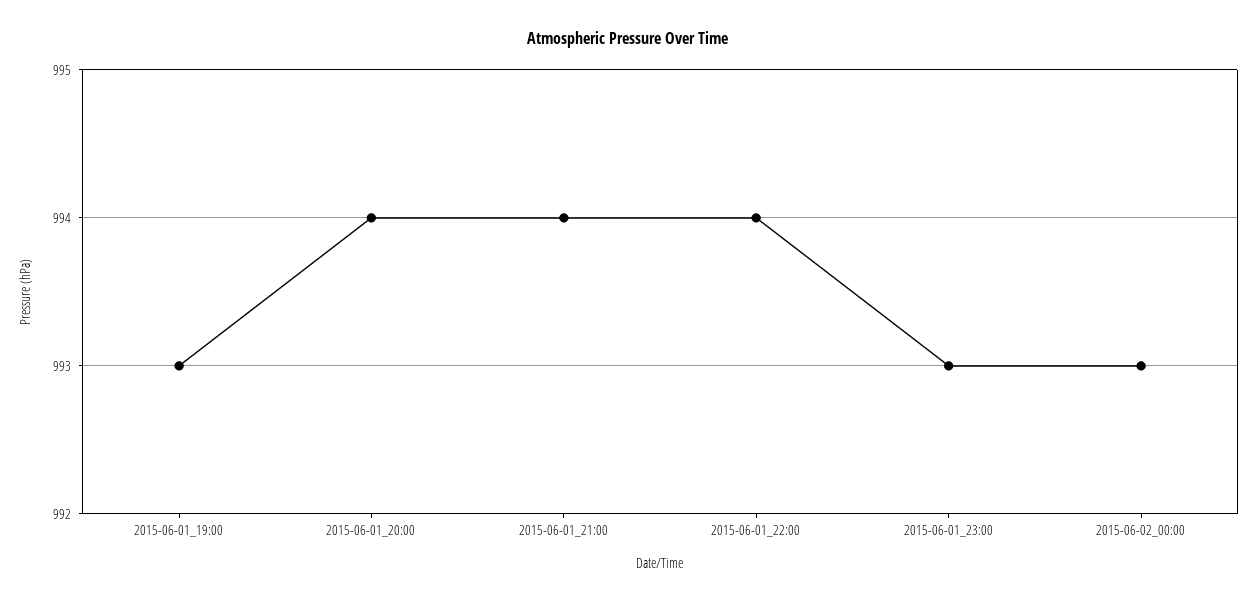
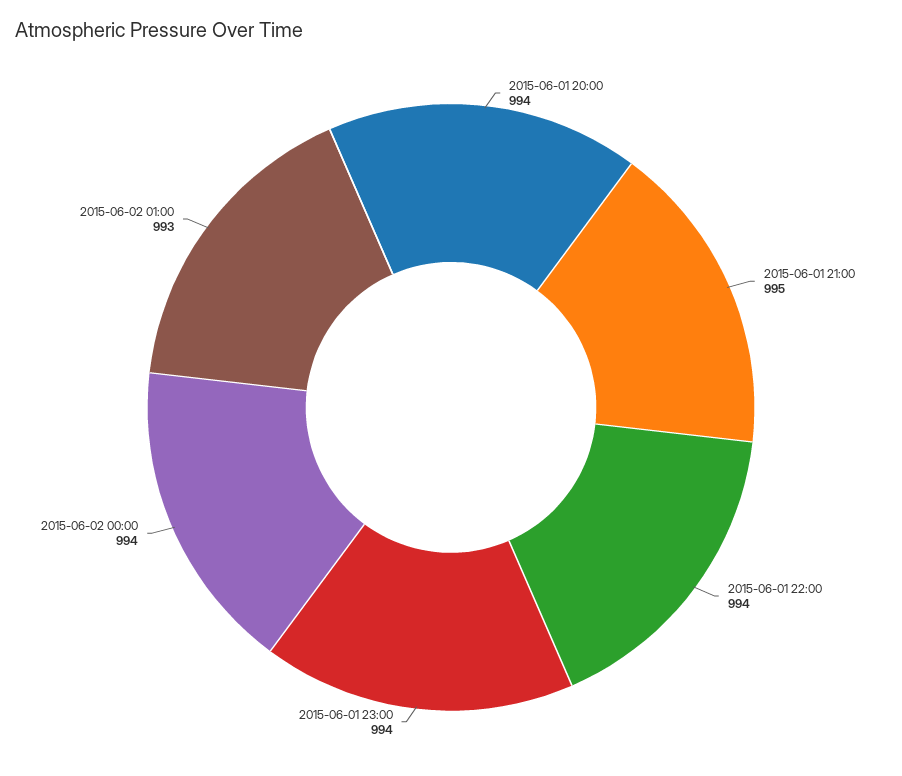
2015-06-01_19:00: 993 -> none
2015-06-01_21:00: 994 -> 995
2015-06-01_23:00: 993 -> 994
2015-06-02_00:00: 993 -> 994
2015-06-02 01:00: none -> 993

